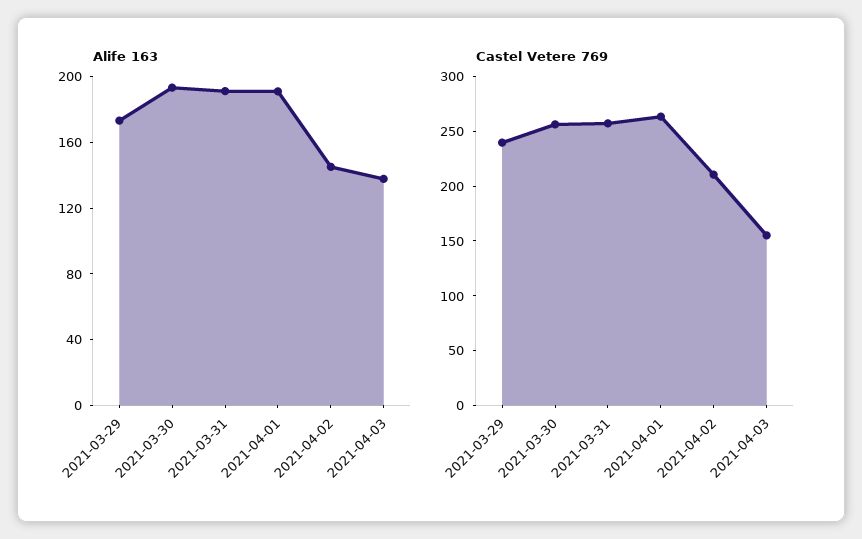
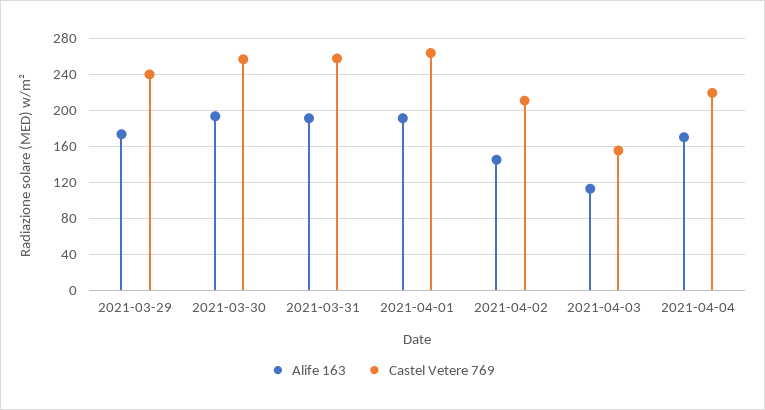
Alife 163, 2021-04-03: 140 -> 110
Alife 163, 2021-04-04: none -> 170
Castel Vetere 769, 2021-04-04: none -> 220

